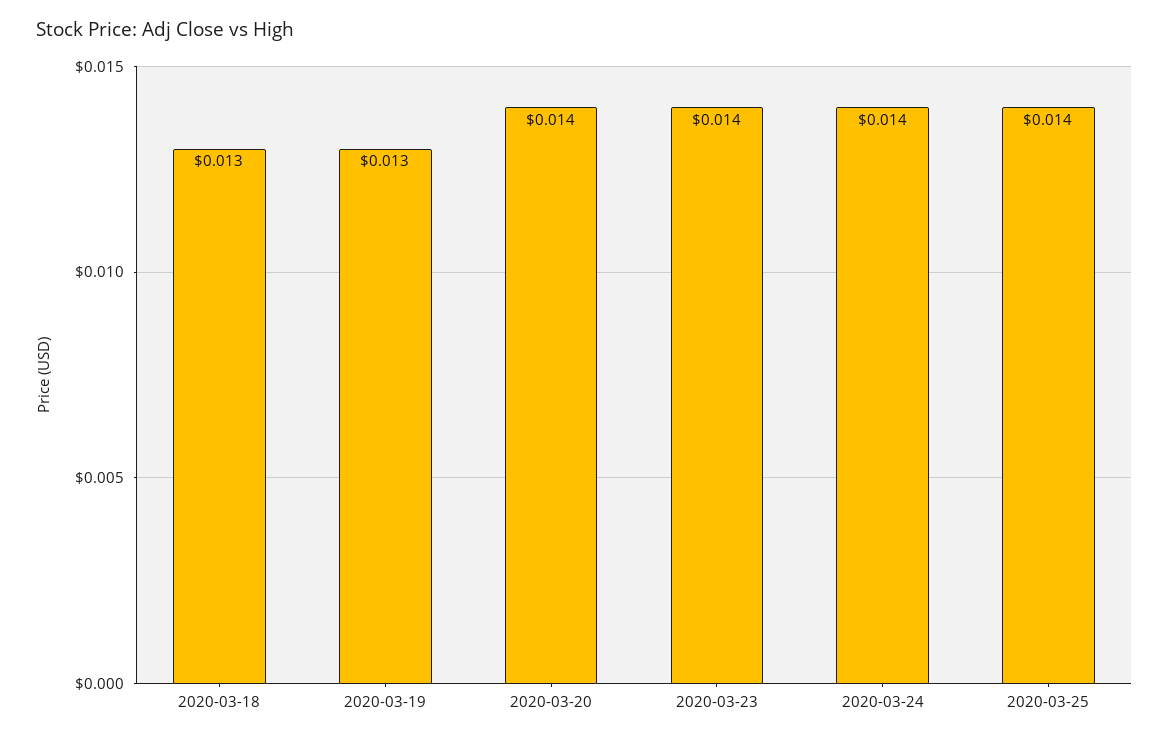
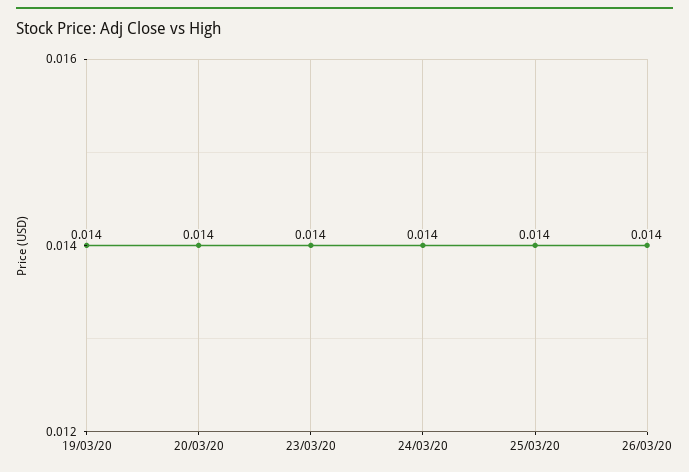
2020-03-18: 0.013 -> none
2020-03-19: 0.013 -> 0.014
26/03/20: none -> 0.014

